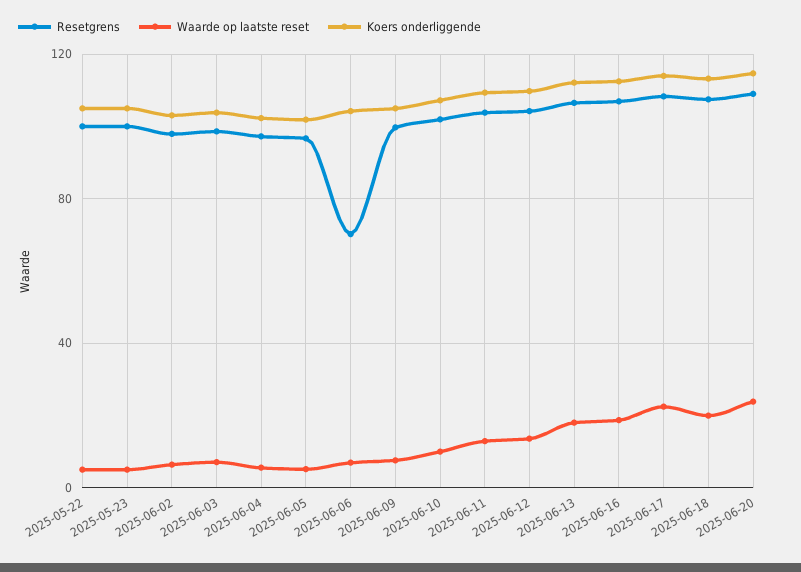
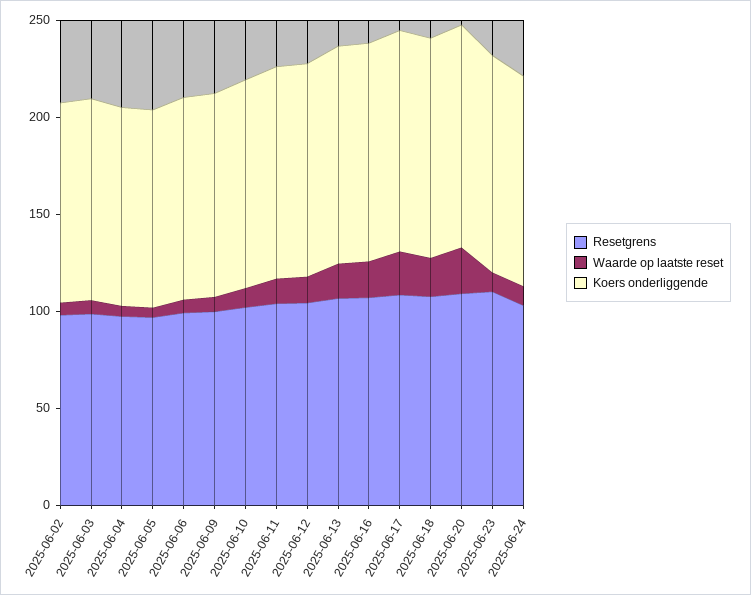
Resetgrens, 2025-05-22: 100 -> none
Waarde op laatste reset, 2025-05-22: 5 -> none
Koers onderliggende, 2025-05-22: 105 -> none
Resetgrens, 2025-05-23: 100 -> none
Waarde op laatste reset, 2025-05-23: 5 -> none
Koers onderliggende, 2025-05-23: 105 -> none
Resetgrens, 2025-06-06: 70 -> 100
Resetgrens, 2025-06-23: none -> 110
Waarde op laatste reset, 2025-06-23: none -> 10
Koers onderliggende, 2025-06-23: none -> 110
Resetgrens, 2025-06-24: none -> 100
Waarde op laatste reset, 2025-06-24: none -> 10
Koers onderliggende, 2025-06-24: none -> 110

